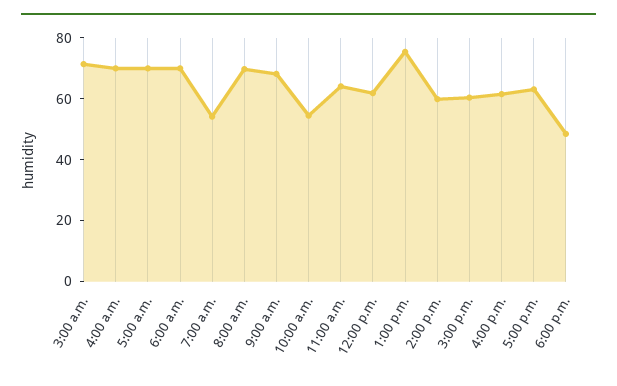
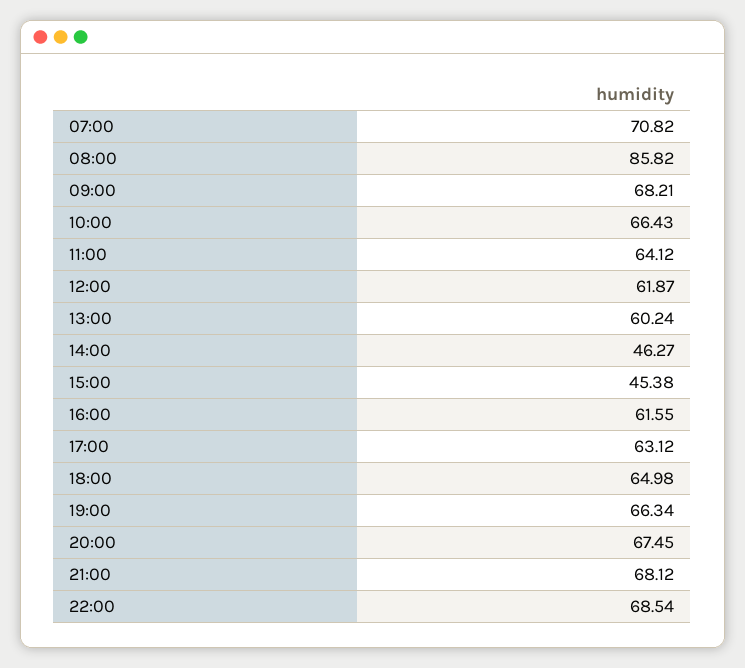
3:00 a.m.: 70 -> none
4:00 a.m.: 70 -> none
5:00 a.m.: 70 -> none
6:00 a.m.: 70 -> none
7:00 a.m.: 55 -> 70.82
8:00 a.m.: 70 -> 85.82
10:00 a.m.: 55 -> 66.43
1:00 p.m.: 75 -> 60.24
2:00 p.m.: 60 -> 46.27
3:00 p.m.: 60 -> 45.38
6:00 p.m.: 50 -> 64.98
19:00: none -> 66.34
20:00: none -> 67.45
21:00: none -> 68.12
22:00: none -> 68.54

